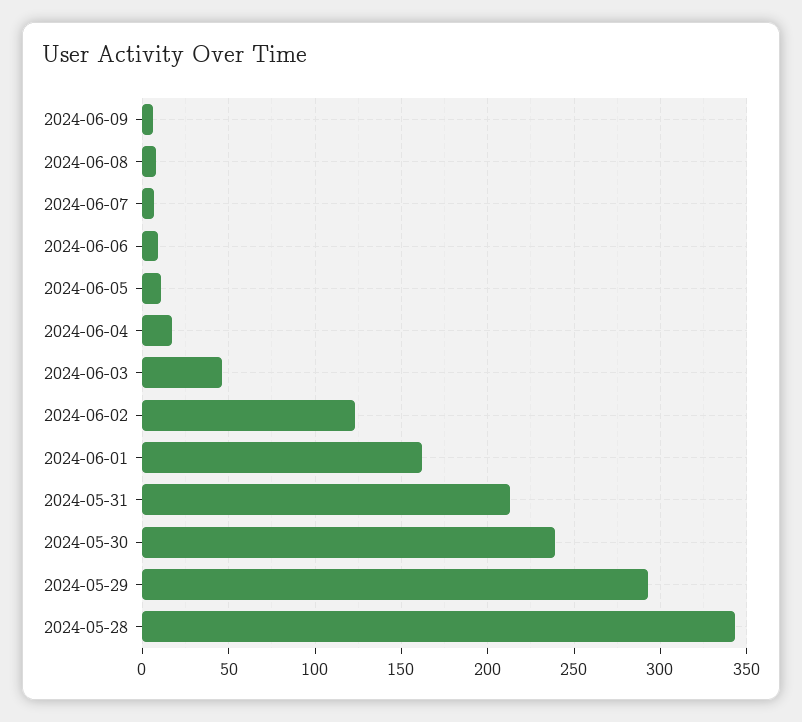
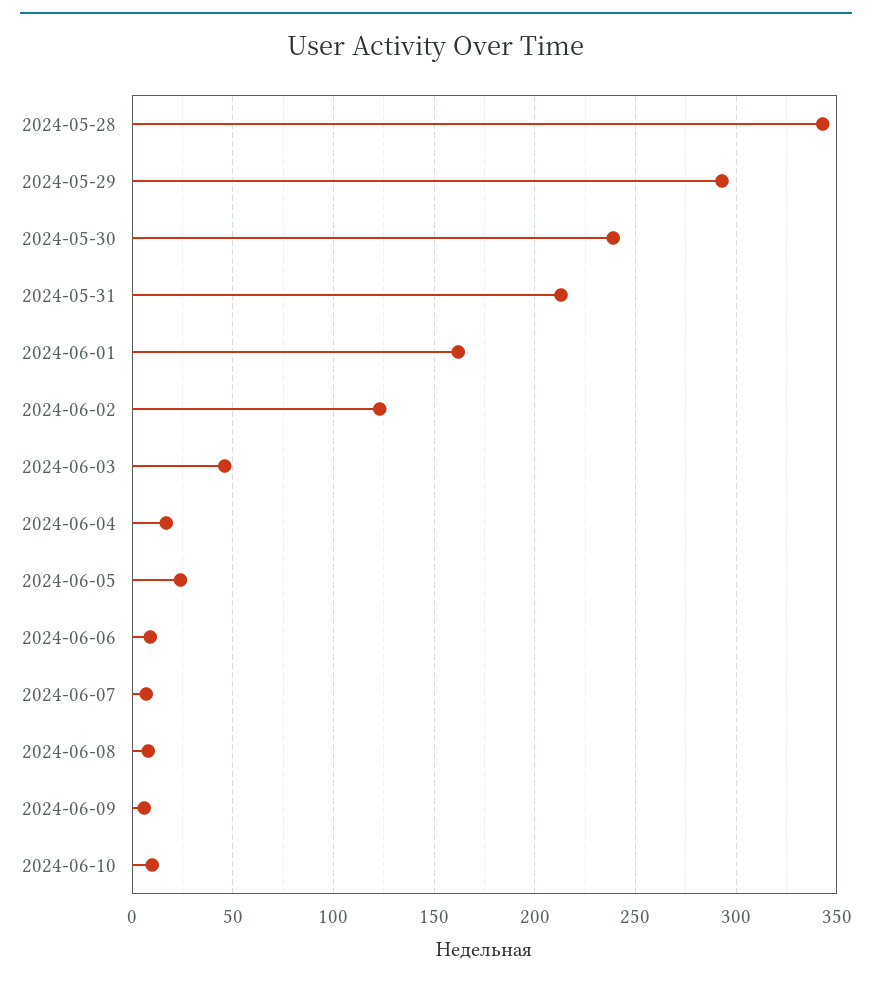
2024-06-05: 10 -> 25
2024-06-10: none -> 10

